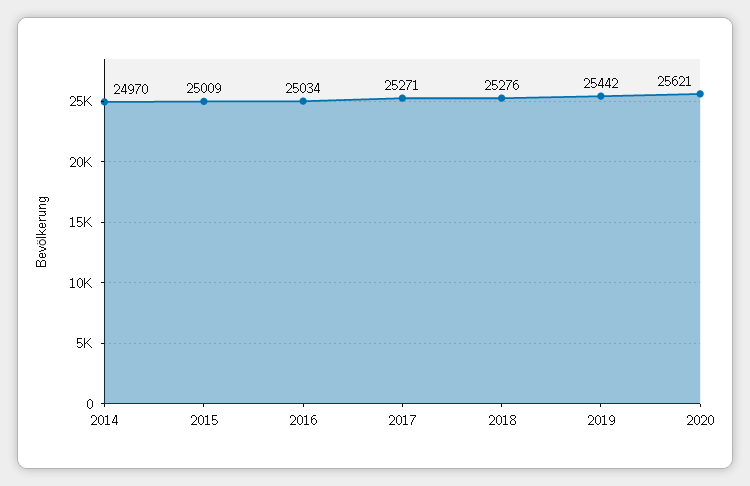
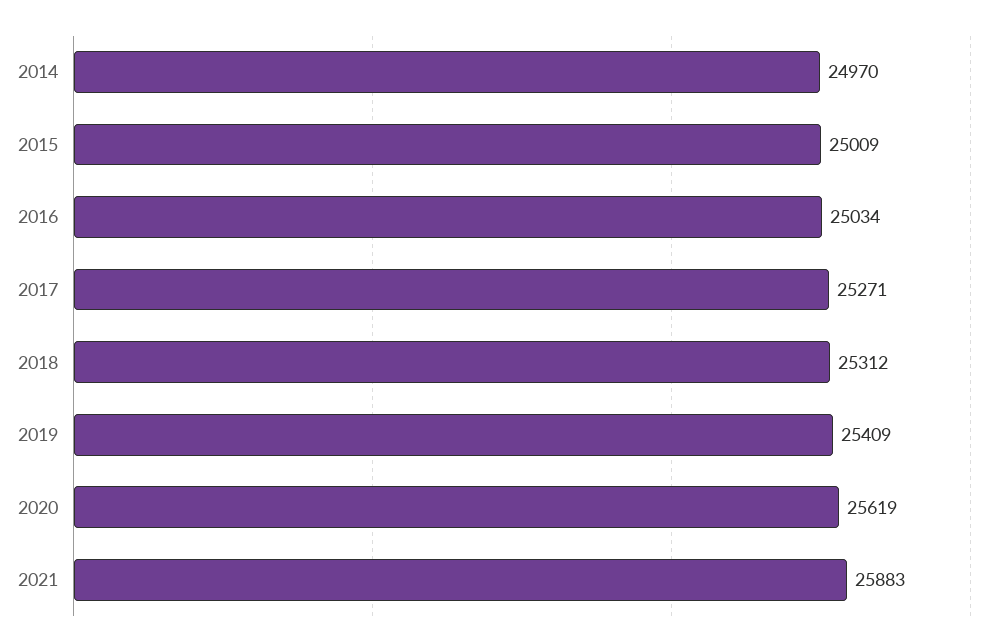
2018: 25276 -> 25312
2019: 25442 -> 25409
2020: 25621 -> 25619
2021: none -> 25883

